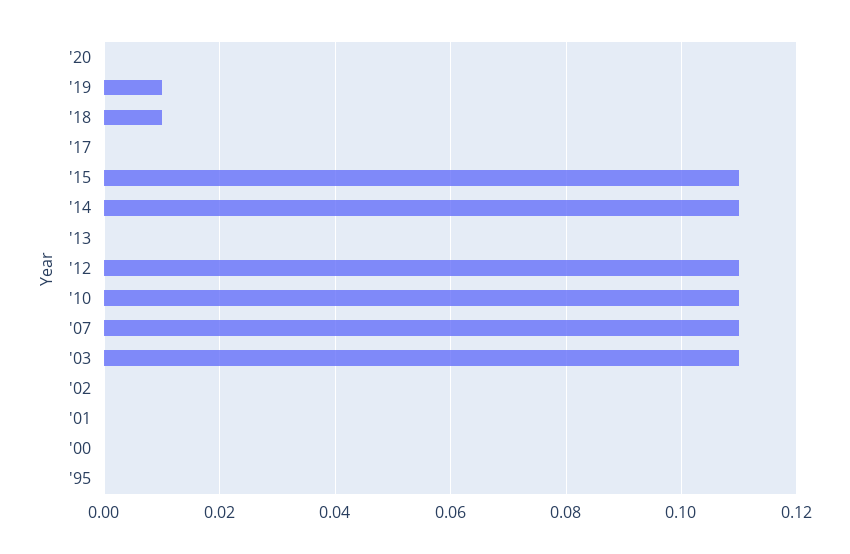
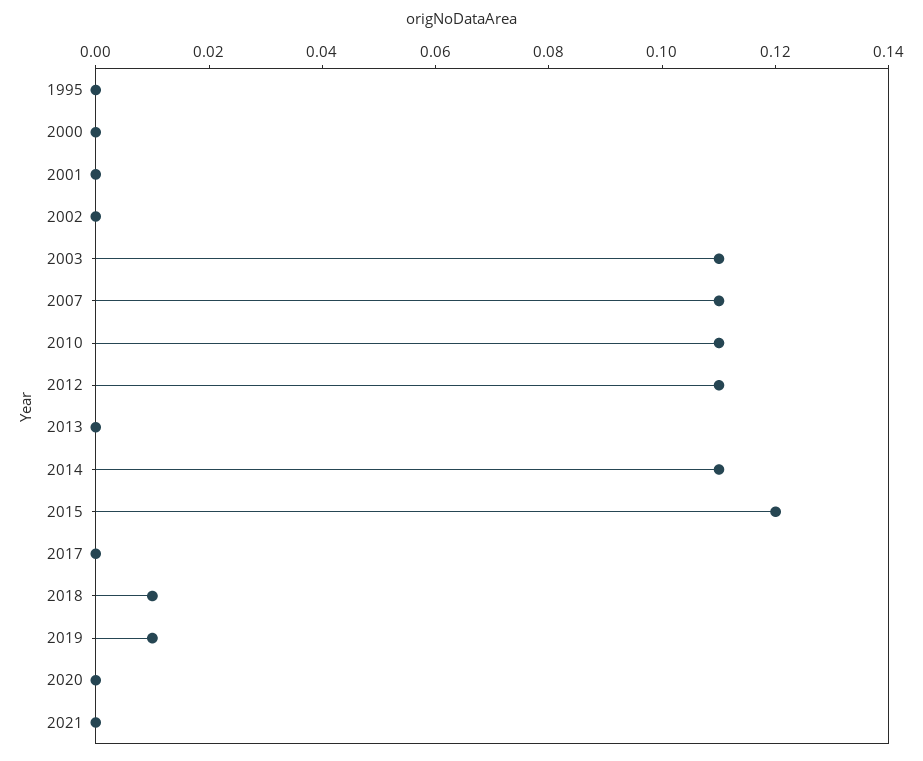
'15: 0.11 -> 0.12
2021: none -> 0

